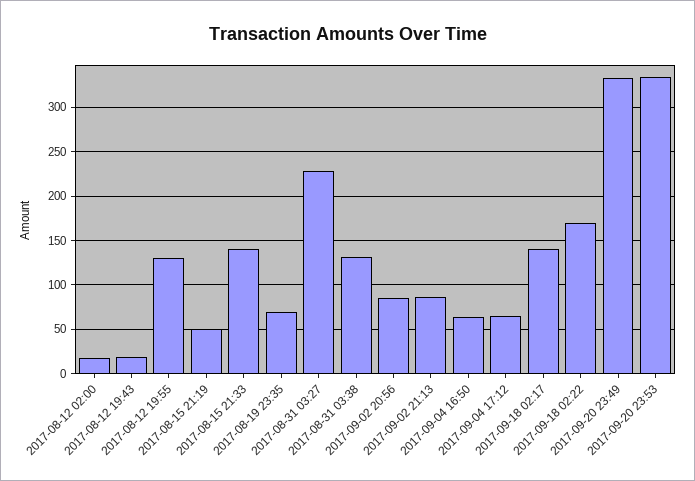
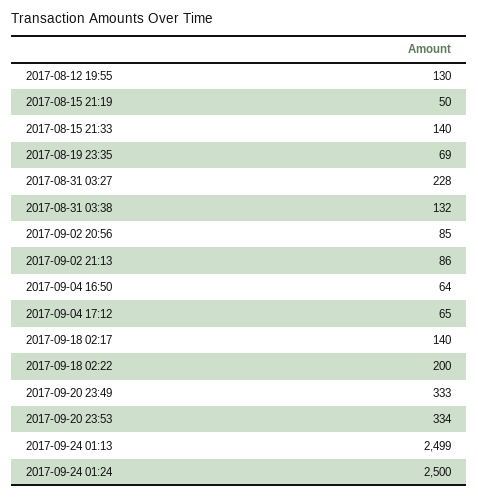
2017-08-12 02:00: 20 -> none
2017-08-12 19:43: 20 -> none
2017-09-18 02:22: 170 -> 200
2017-09-24 01:13: none -> 2499
2017-09-24 01:24: none -> 2500

